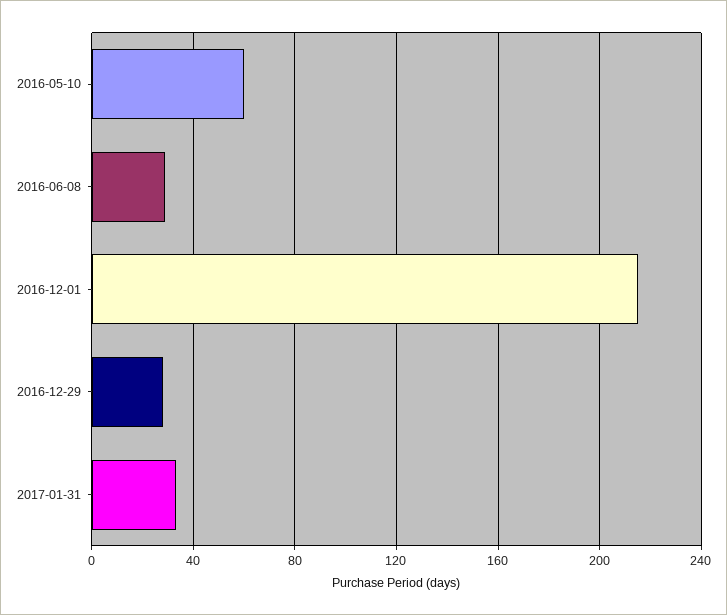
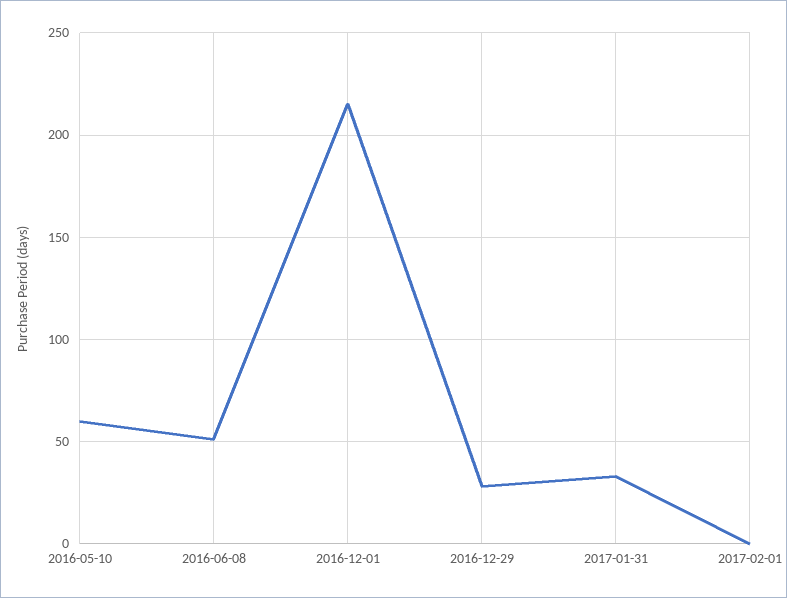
2016-06-08: 30 -> 50
2017-02-01: none -> 0

